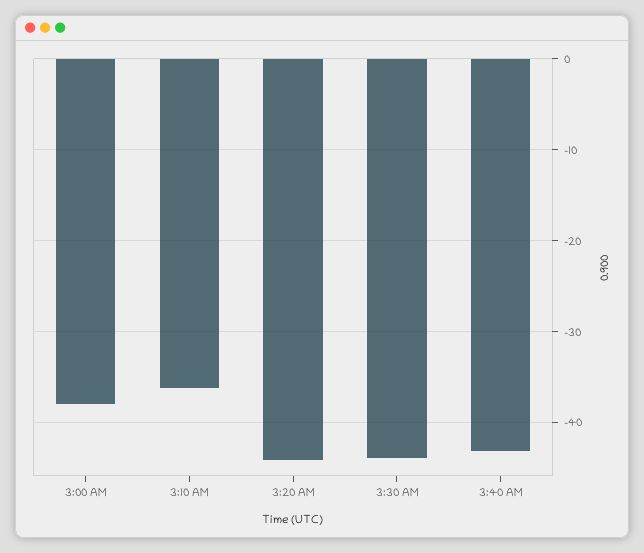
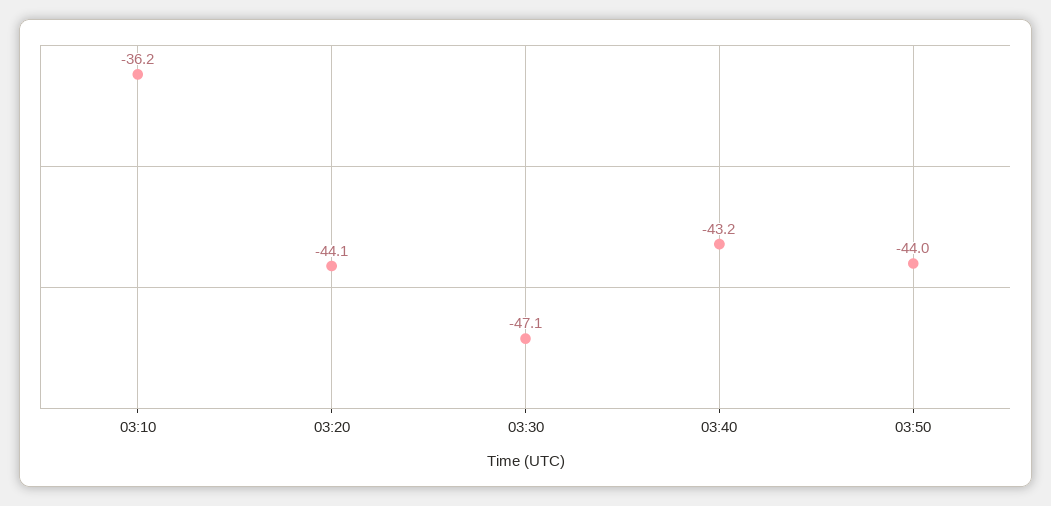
3:00 AM: -38 -> none
3:30 AM: -44 -> -47.1
03:50: none -> -44

